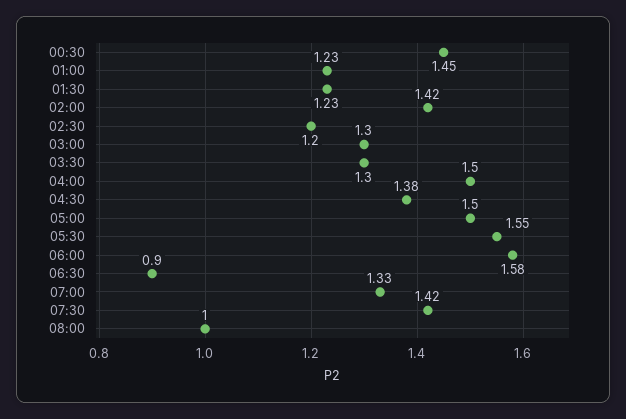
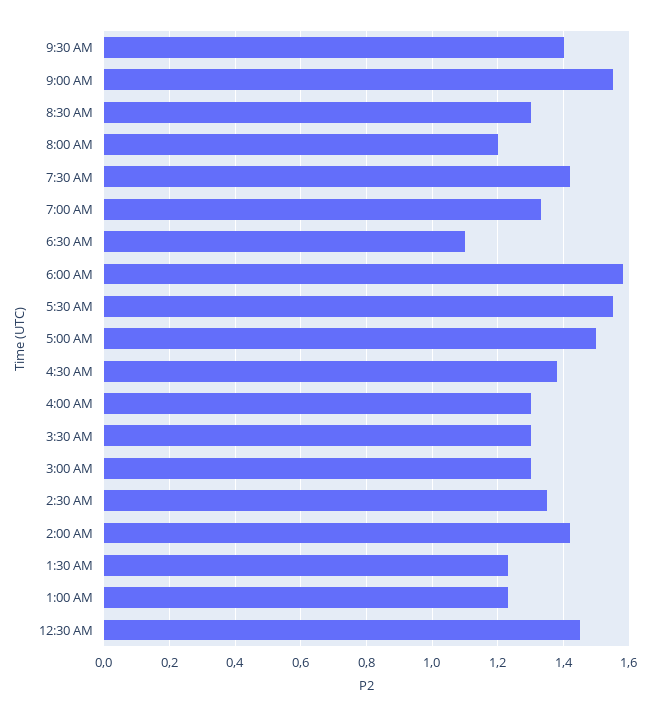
02:30: 1.2 -> 1.35
04:00: 1.5 -> 1.3
06:30: 0.9 -> 1.1
08:00: 1 -> 1.2
9:30 AM: none -> 1.4
9:00 AM: none -> 1.55
8:30 AM: none -> 1.3

